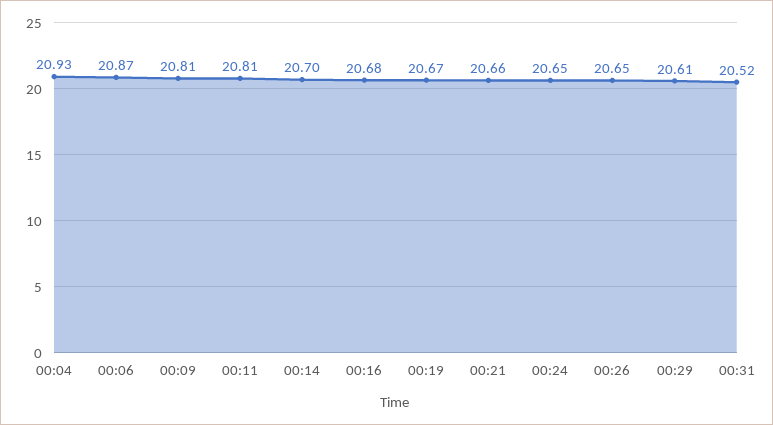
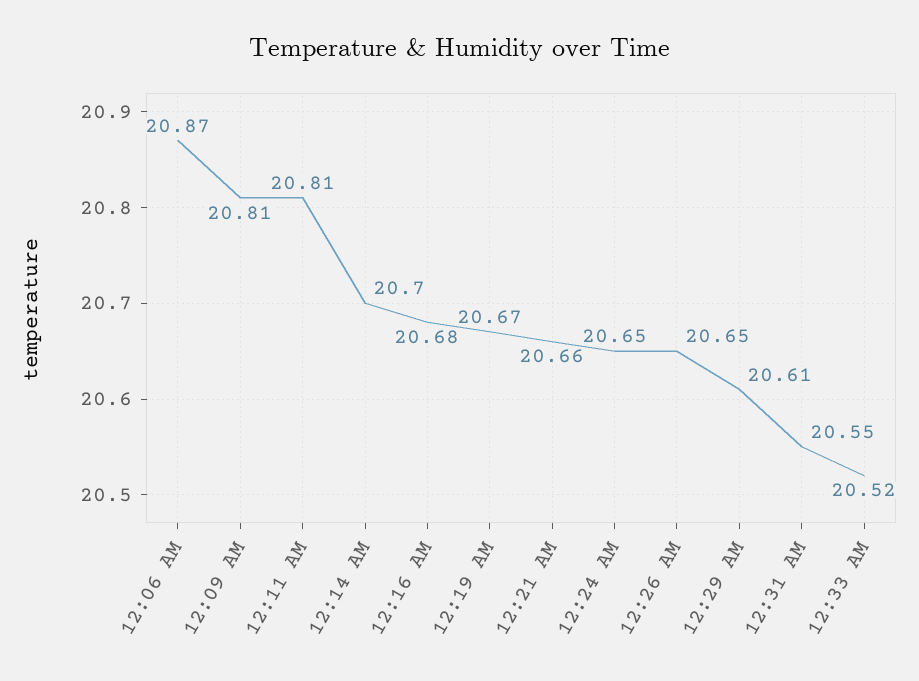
00:04: 20.93 -> none
00:31: 20.52 -> 20.55
12:33 AM: none -> 20.52

